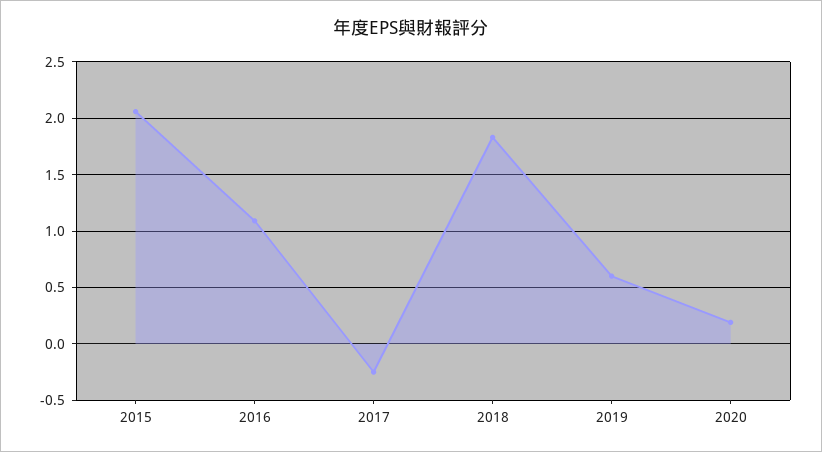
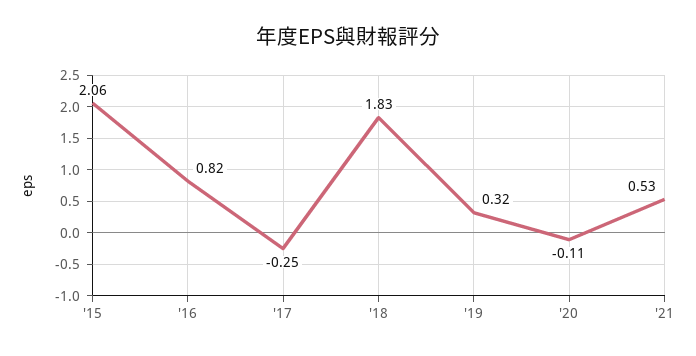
2016: 1.1 -> 0.82
2019: 0.6 -> 0.32
2020: 0.2 -> -0.11
'21: none -> 0.53

